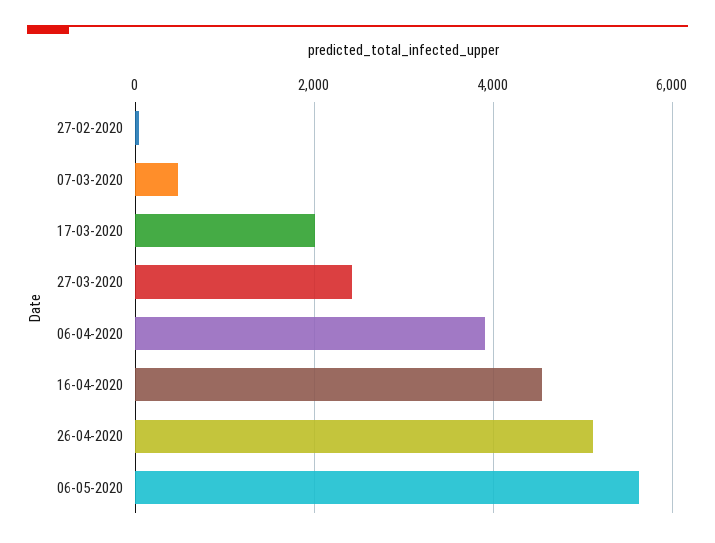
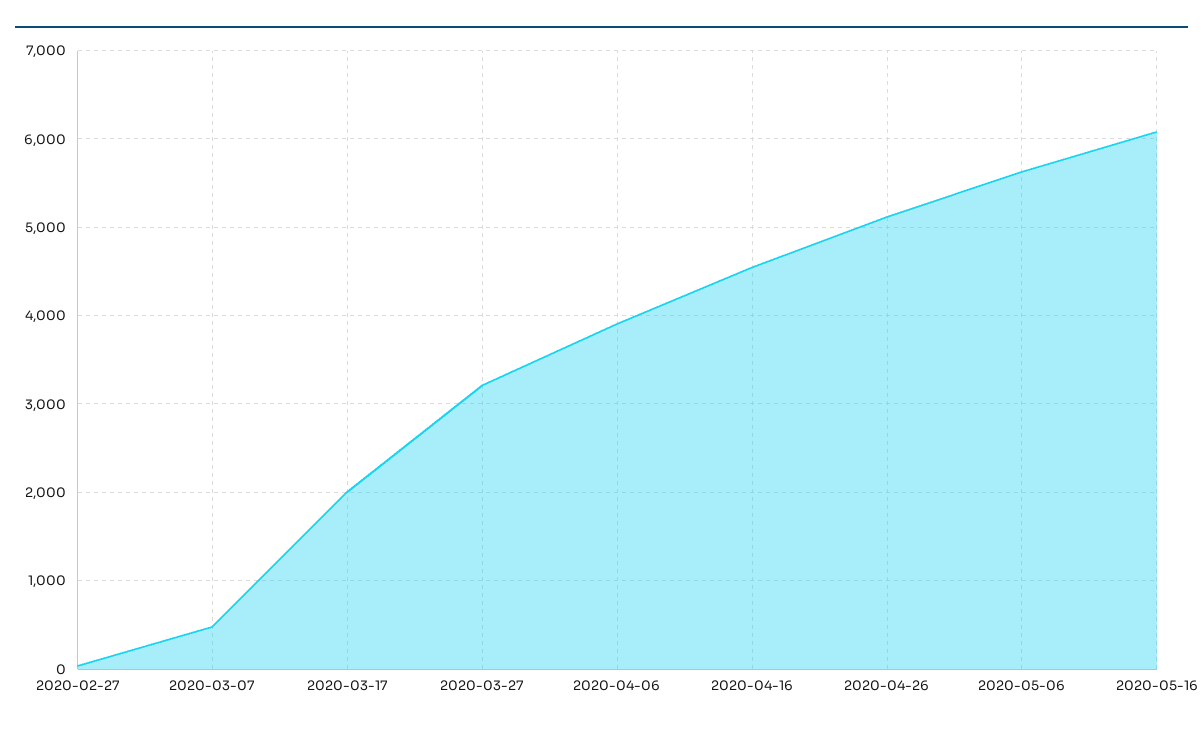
27-03-2020: 2400 -> 3200
2020-05-16: none -> 6100

